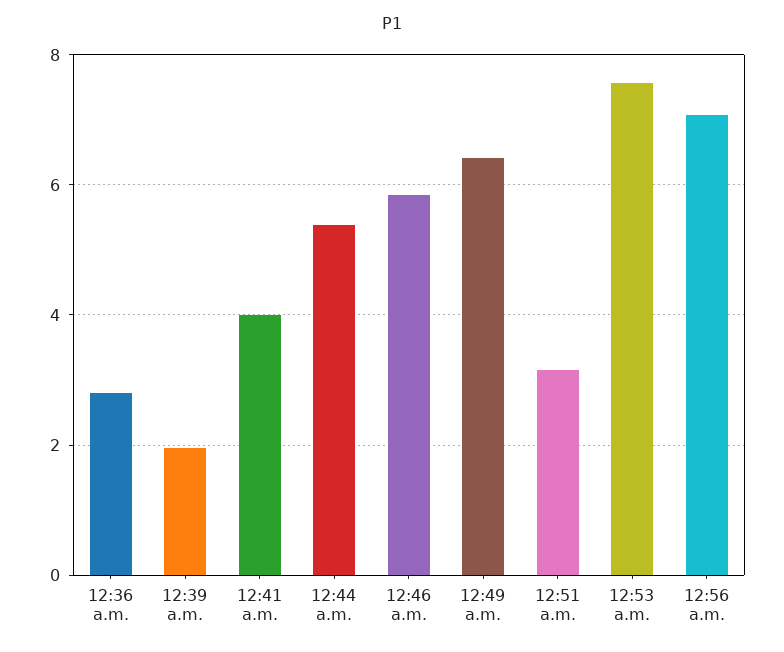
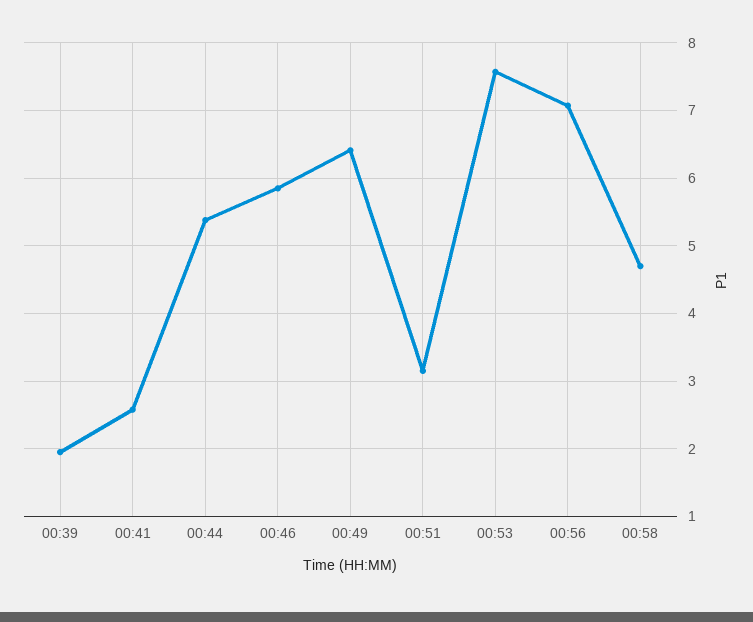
12:36 a.m.: 2.8 -> none
12:41 a.m.: 4 -> 2.6
00:58: none -> 4.7

